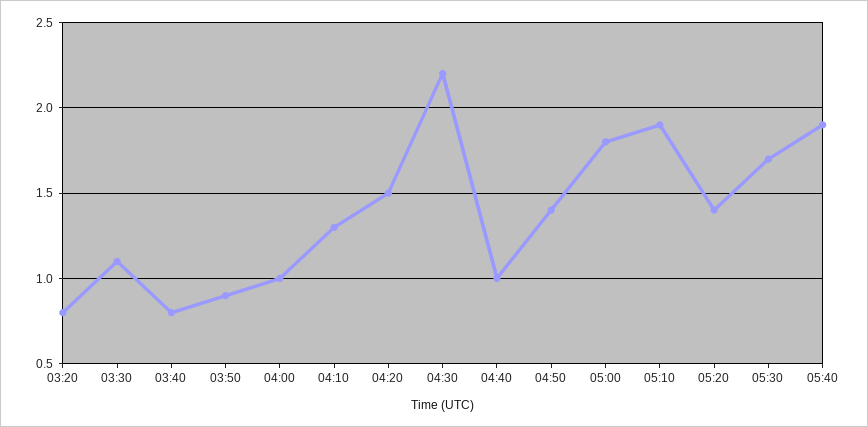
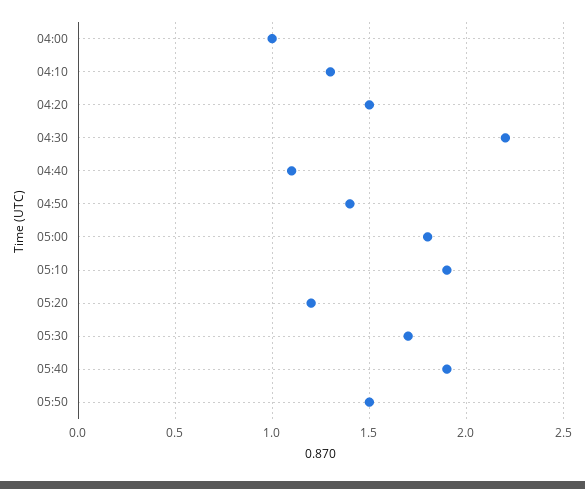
03:20: 0.8 -> none
03:30: 1.1 -> none
03:40: 0.8 -> none
03:50: 0.9 -> none
04:40: 1 -> 1.1
05:20: 1.4 -> 1.2
05:50: none -> 1.5

